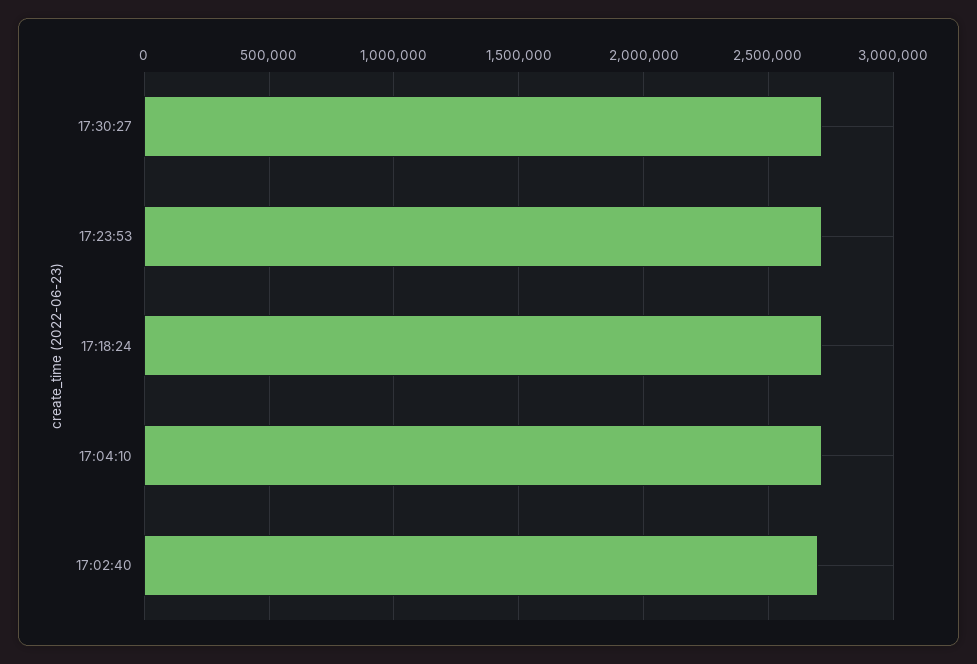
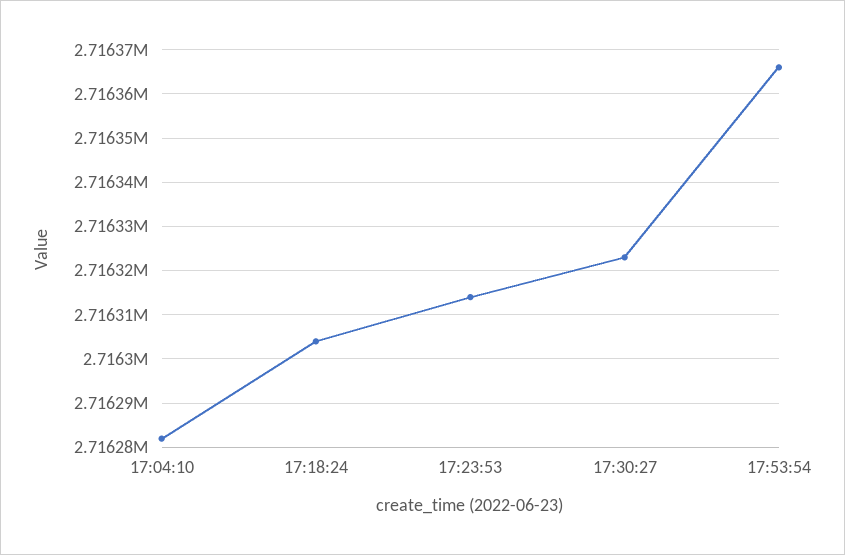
17:02:40: 2700000 -> none
17:53:54: none -> 2716365

